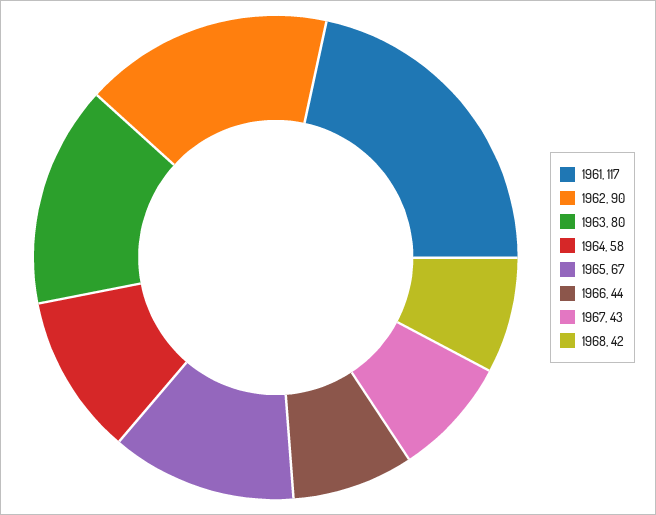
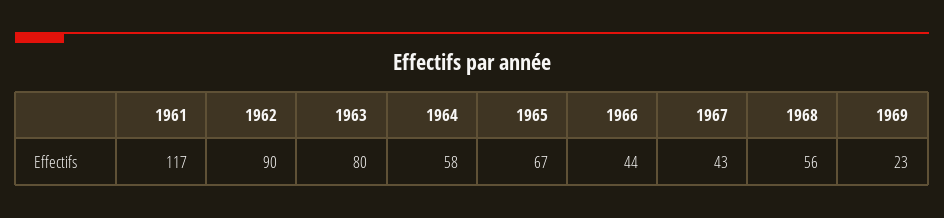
1968: 42 -> 56
1969: none -> 23

